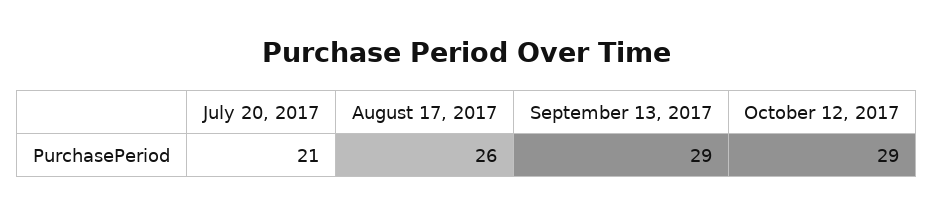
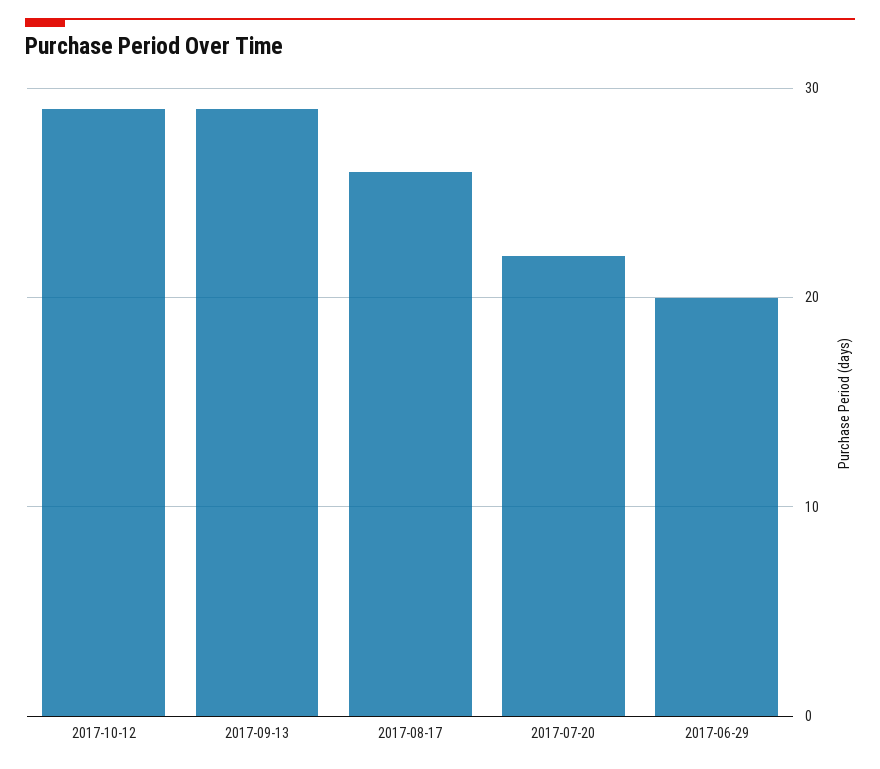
July 20, 2017: 21 -> 22
2017-06-29: none -> 20

